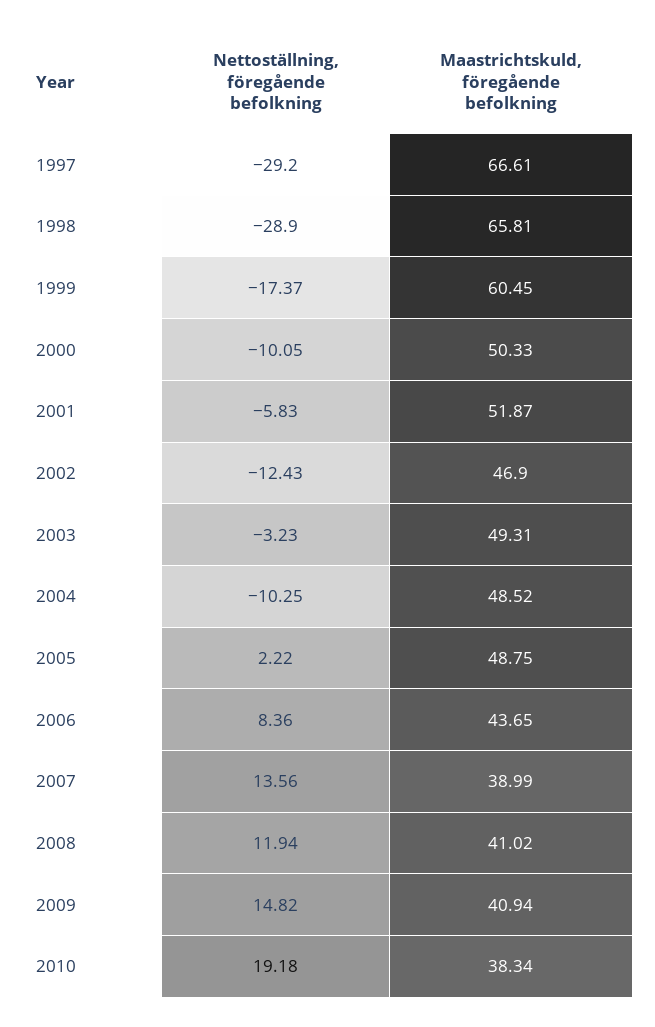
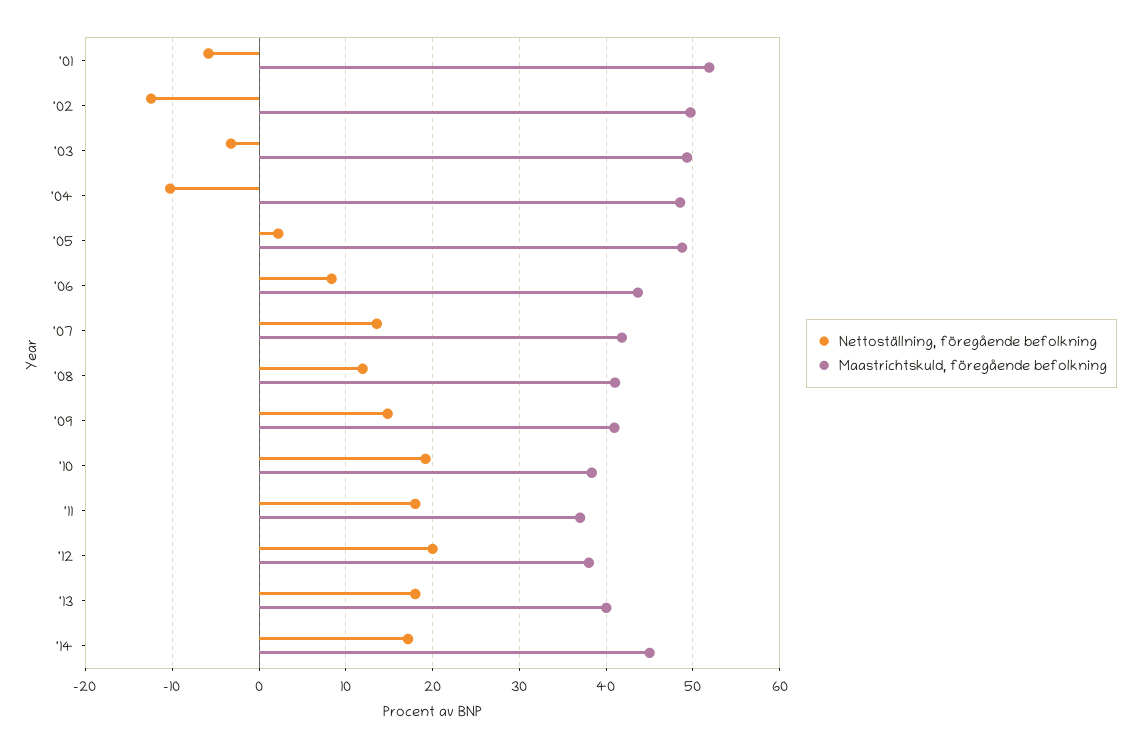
Nettoställning, föregående befolkning, 1997: -29.2 -> none
Maastrichtskuld, föregående befolkning, 1997: 66.61 -> none
Nettoställning, föregående befolkning, 1998: -28.9 -> none
Maastrichtskuld, föregående befolkning, 1998: 65.81 -> none
Nettoställning, föregående befolkning, 1999: -17.37 -> none
Maastrichtskuld, föregående befolkning, 1999: 60.45 -> none
Nettoställning, föregående befolkning, 2000: -10.05 -> none
Maastrichtskuld, föregående befolkning, 2000: 50.33 -> none
Maastrichtskuld, föregående befolkning, 2002: 46.9 -> 50
Maastrichtskuld, föregående befolkning, 2007: 38.99 -> 42
Nettoställning, föregående befolkning, '11: none -> 18
Maastrichtskuld, föregående befolkning, '11: none -> 37
Nettoställning, föregående befolkning, '12: none -> 20
Maastrichtskuld, föregående befolkning, '12: none -> 38
Nettoställning, föregående befolkning, '13: none -> 18
Maastrichtskuld, föregående befolkning, '13: none -> 40
Nettoställning, föregående befolkning, '14: none -> 17
Maastrichtskuld, föregående befolkning, '14: none -> 45

